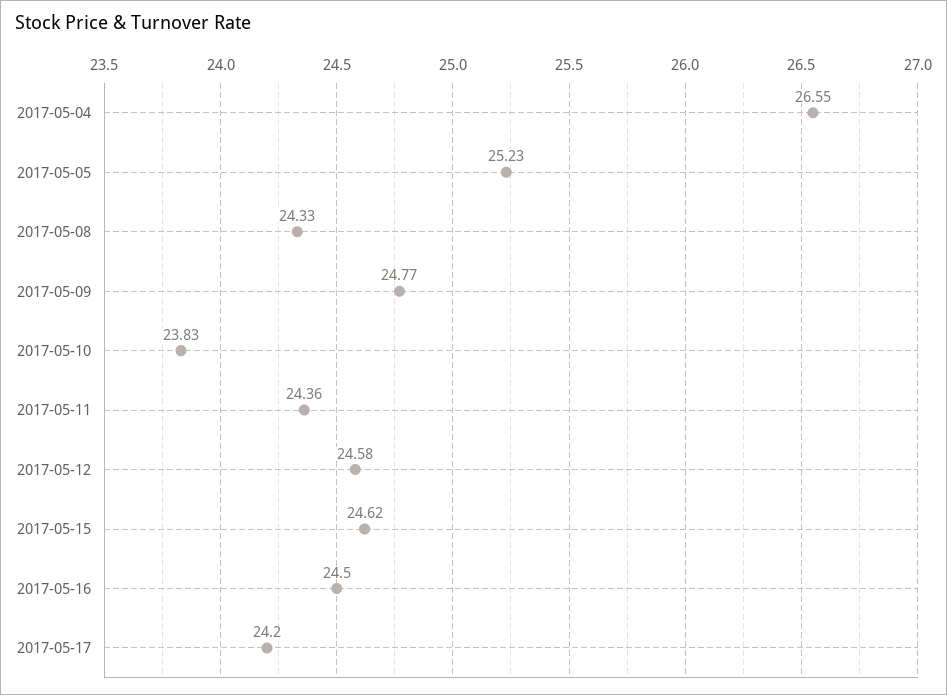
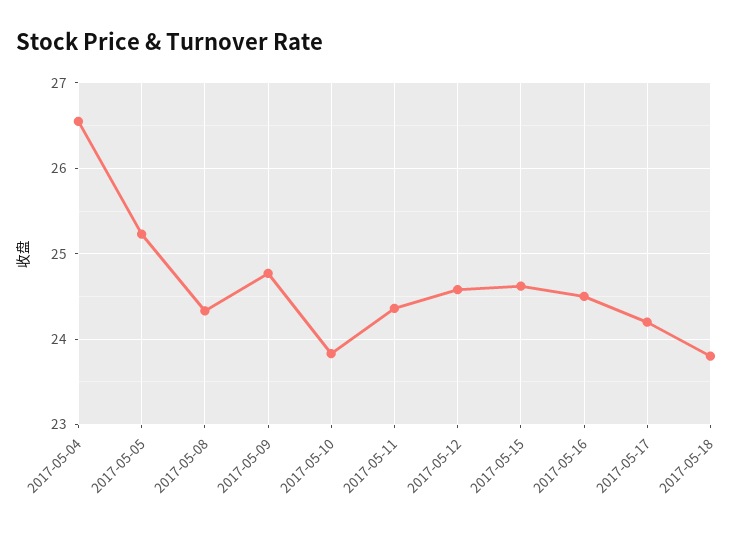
2017-05-18: none -> 23.8

